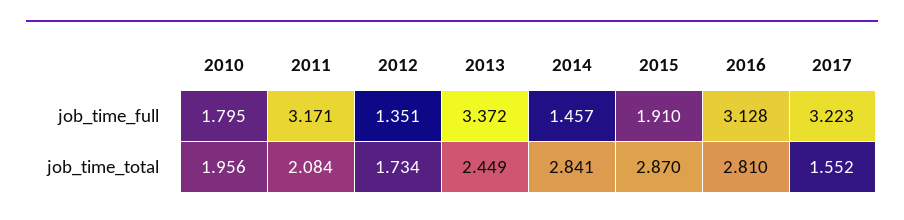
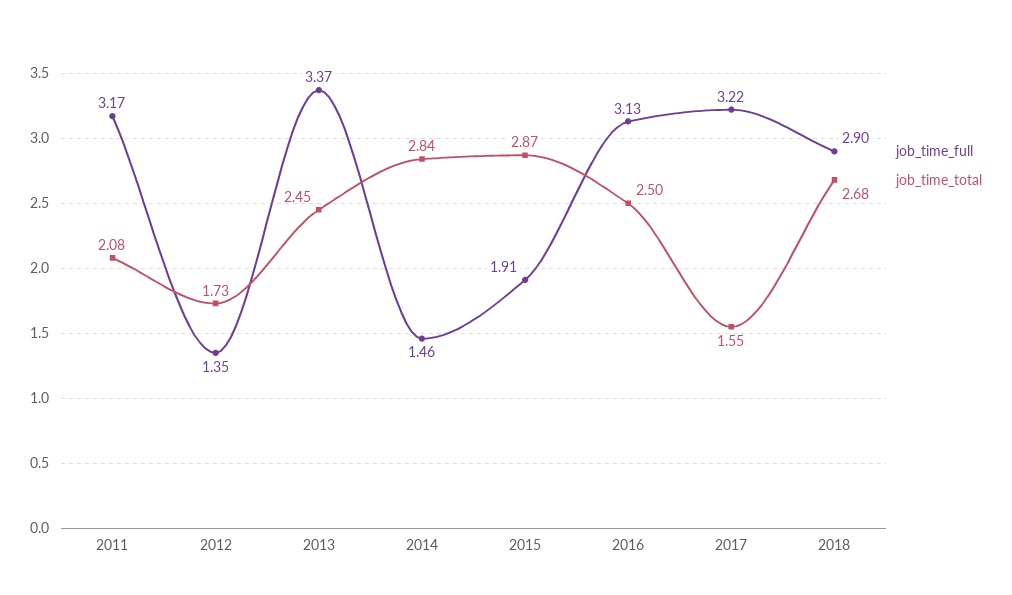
job_time_full, 2010: 1.795 -> none
job_time_total, 2010: 1.956 -> none
job_time_total, 2016: 2.81 -> 2.5
job_time_full, 2018: none -> 2.9
job_time_total, 2018: none -> 2.68

